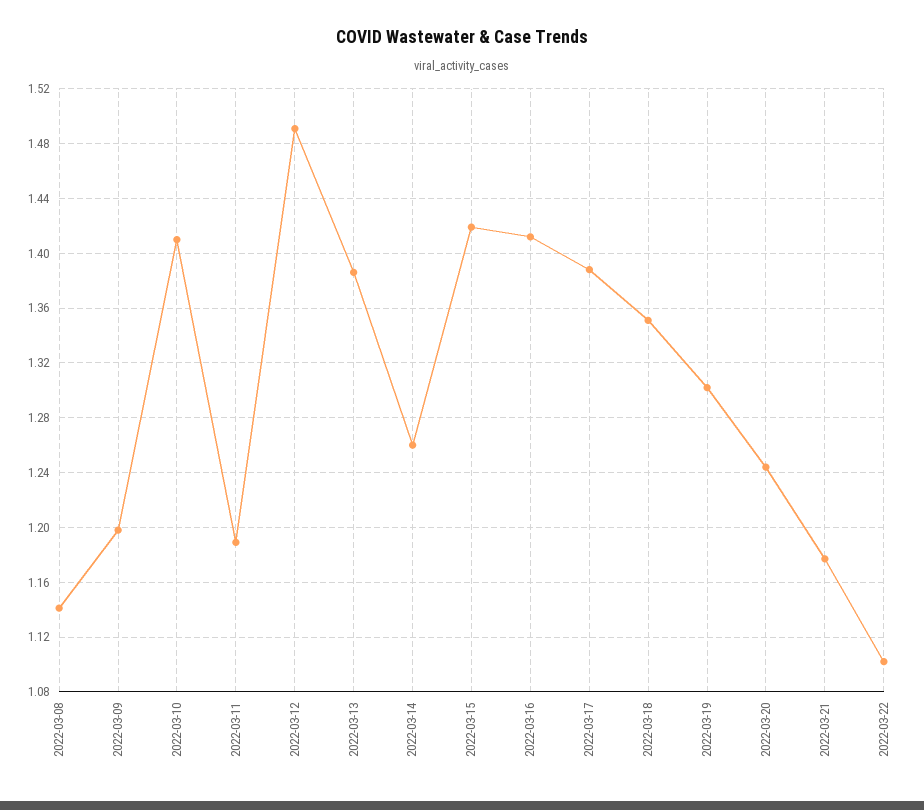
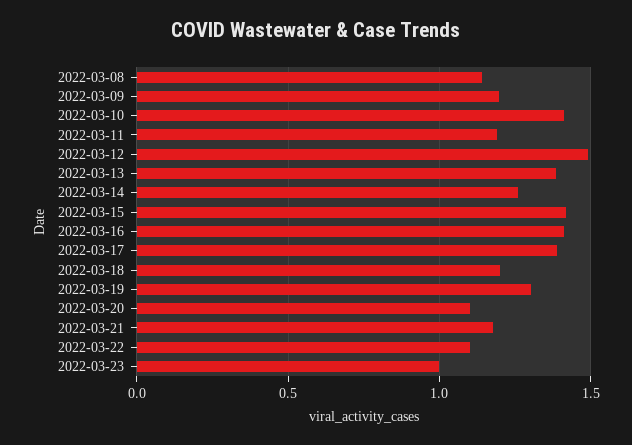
2022-03-18: 1.35 -> 1.2
2022-03-20: 1.245 -> 1.1
2022-03-23: none -> 1

